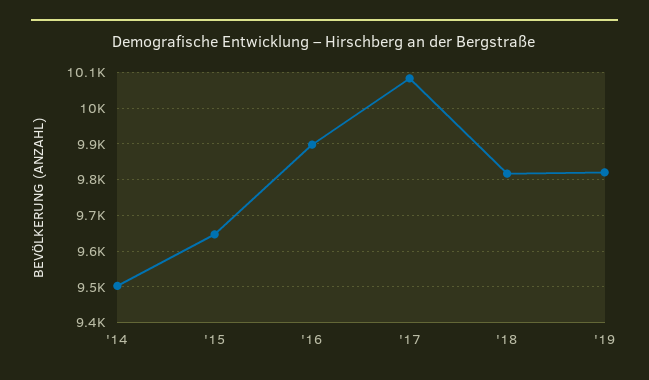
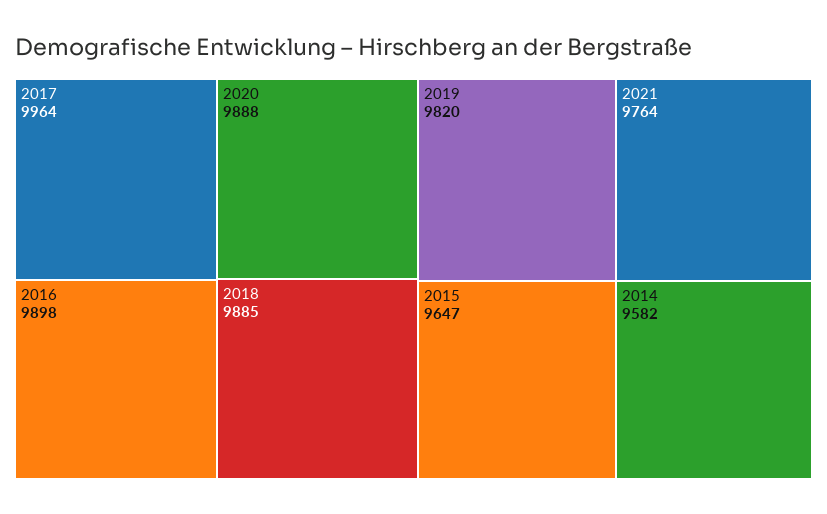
'14: 9500 -> 9582
'17: 10080 -> 9964
'18: 9820 -> 9885
2020: none -> 9888
2021: none -> 9764

